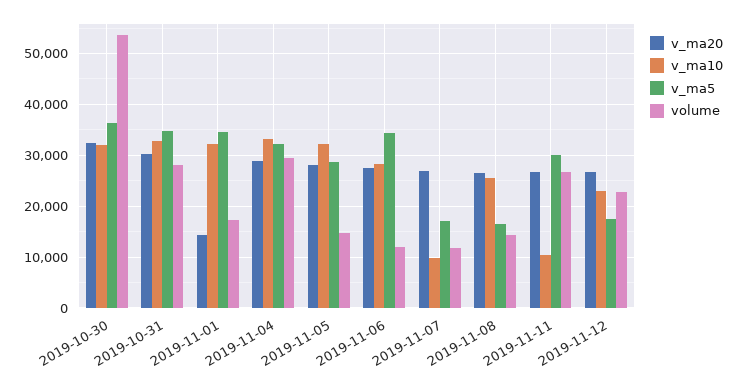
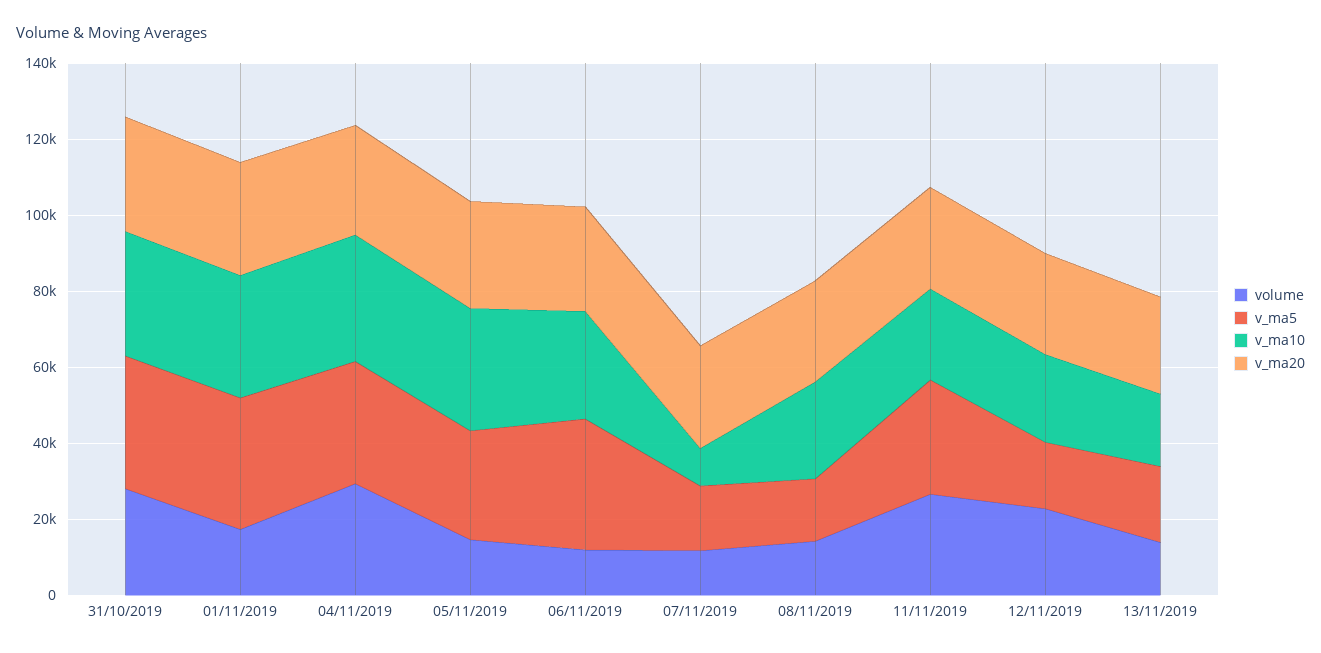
v_ma20, 2019-10-30: 32000 -> none
v_ma10, 2019-10-30: 32000 -> none
v_ma5, 2019-10-30: 36000 -> none
volume, 2019-10-30: 54000 -> none
v_ma20, 2019-11-01: 14000 -> 30000
v_ma10, 2019-11-11: 10000 -> 25000
volume, 13/11/2019: none -> 15000
v_ma5, 13/11/2019: none -> 20000
v_ma10, 13/11/2019: none -> 20000
v_ma20, 13/11/2019: none -> 25000

